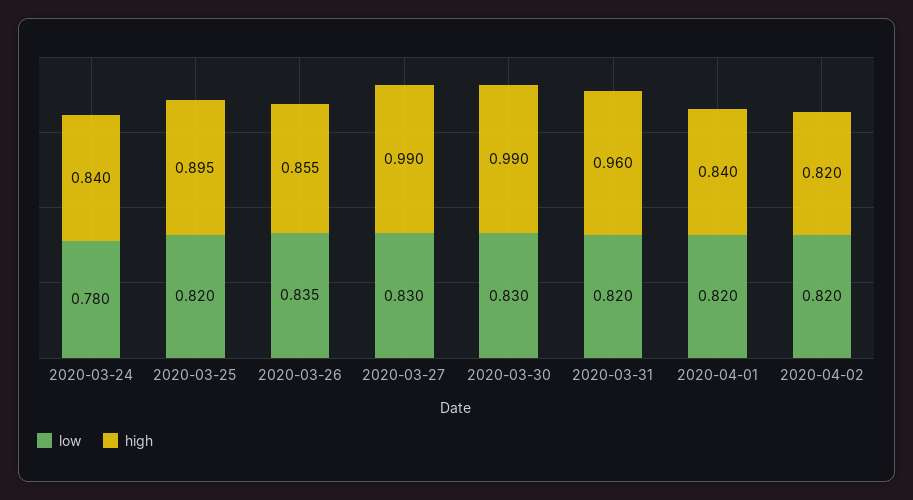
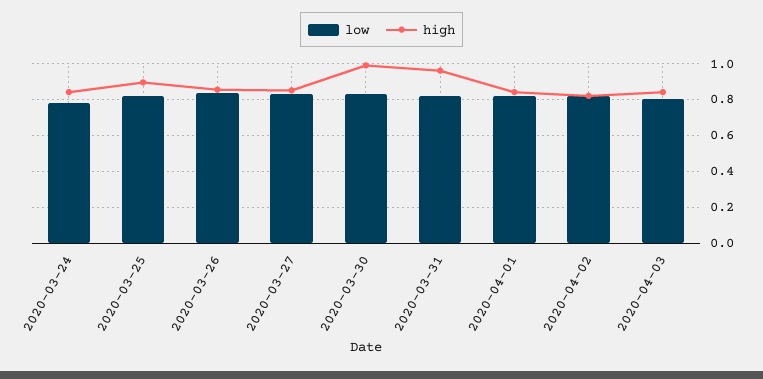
high, 2020-03-27: 0.99 -> 0.85
low, 2020-04-03: none -> 0.8
high, 2020-04-03: none -> 0.85

